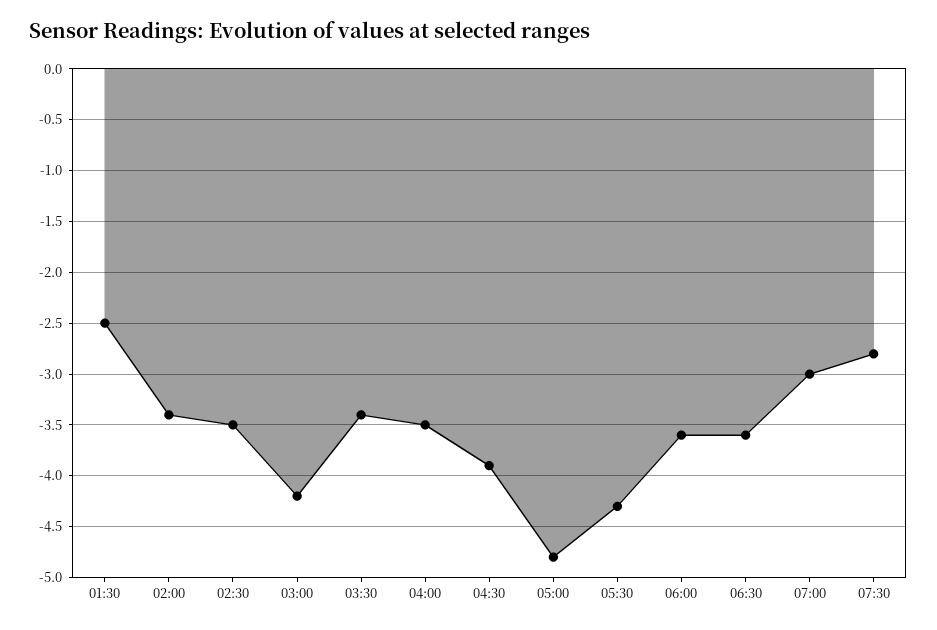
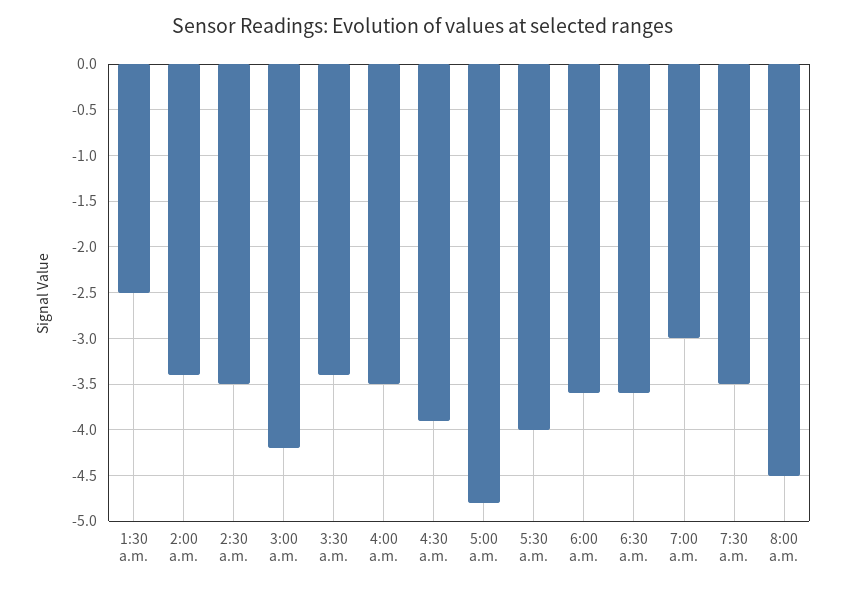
05:30: -4.3 -> -4
07:30: -2.8 -> -3.5
8:00 a.m.: none -> -4.5

